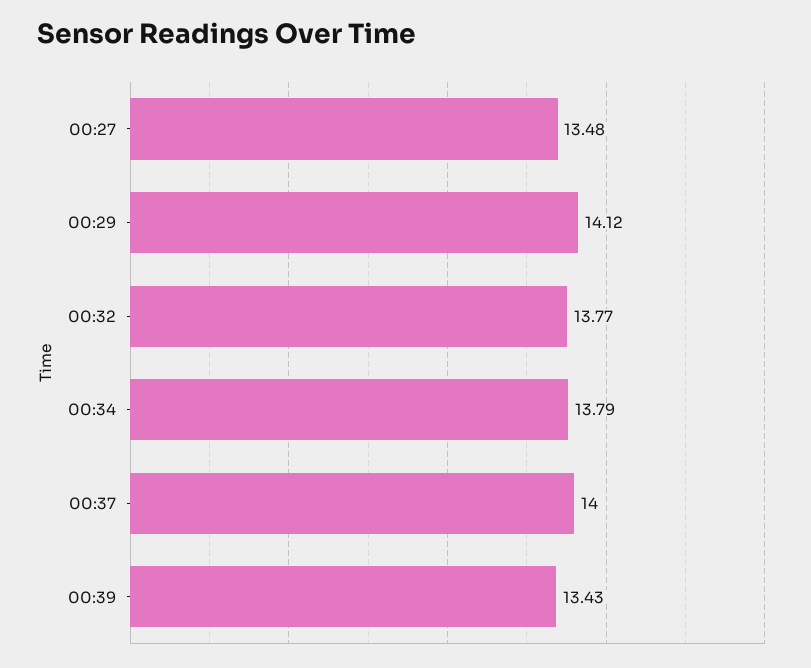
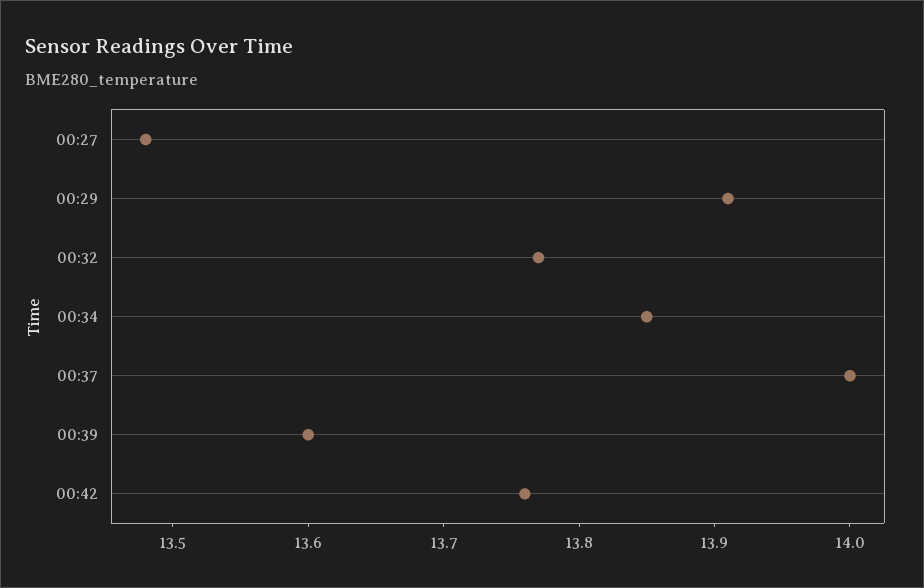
00:29: 14.12 -> 13.91
00:34: 13.79 -> 13.85
00:39: 13.43 -> 13.6
00:42: none -> 13.76

